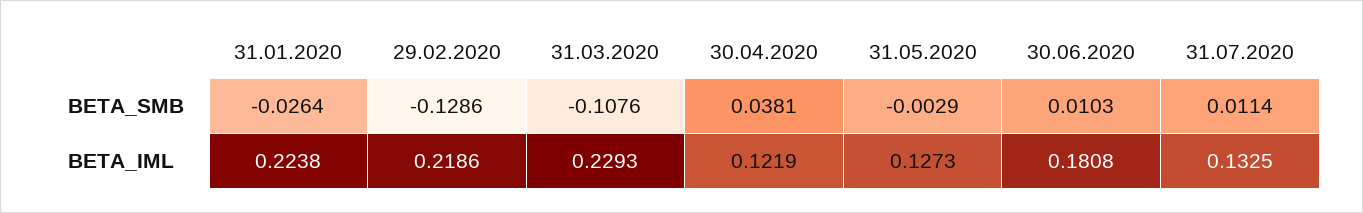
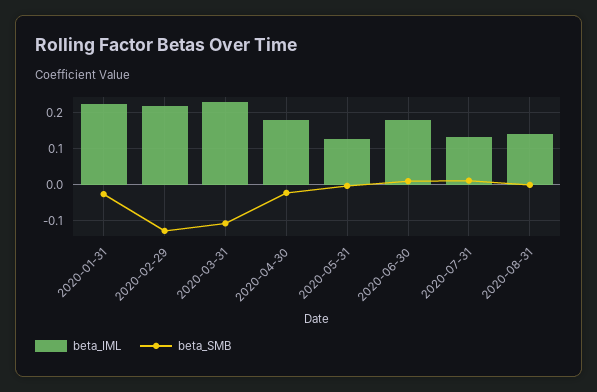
BETA_SMB, 30.04.2020: 0.0381 -> -0.02
BETA_IML, 30.04.2020: 0.1219 -> 0.18
BETA_IML, 2020-08-31: none -> 0.14
BETA_SMB, 2020-08-31: none -> 0

